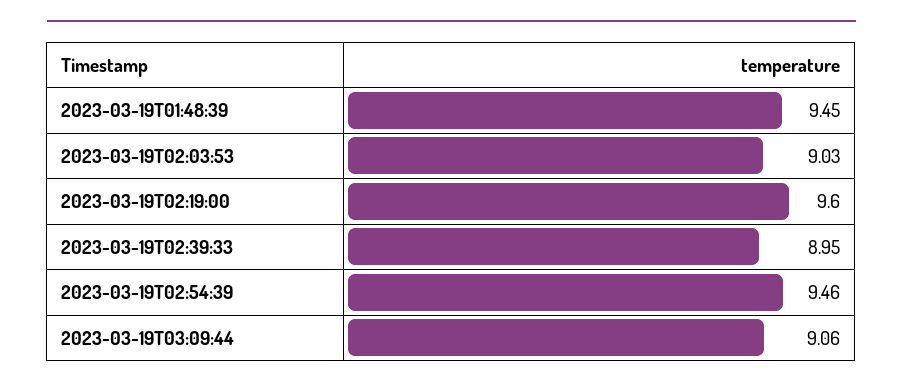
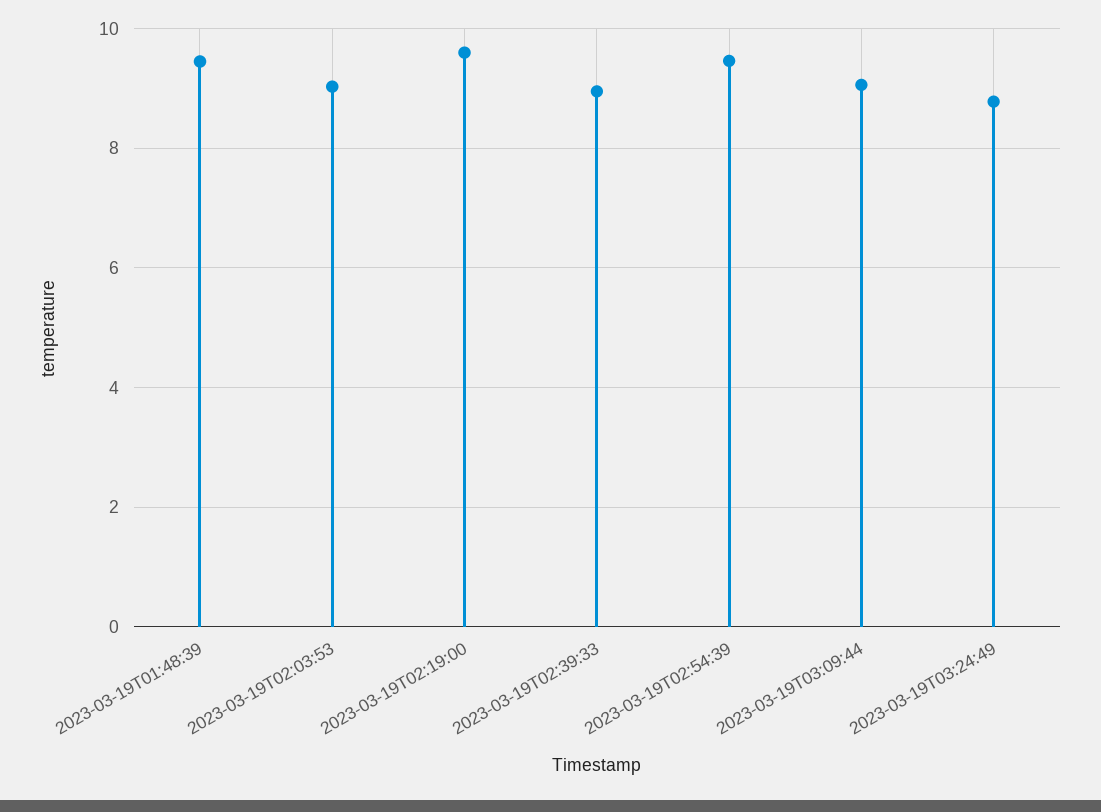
2023-03-19T03:24:49: none -> 8.8

